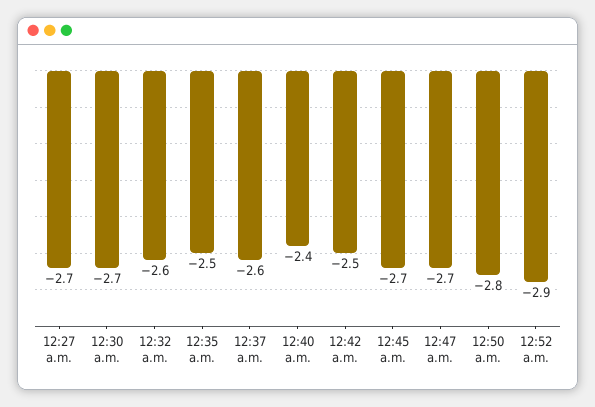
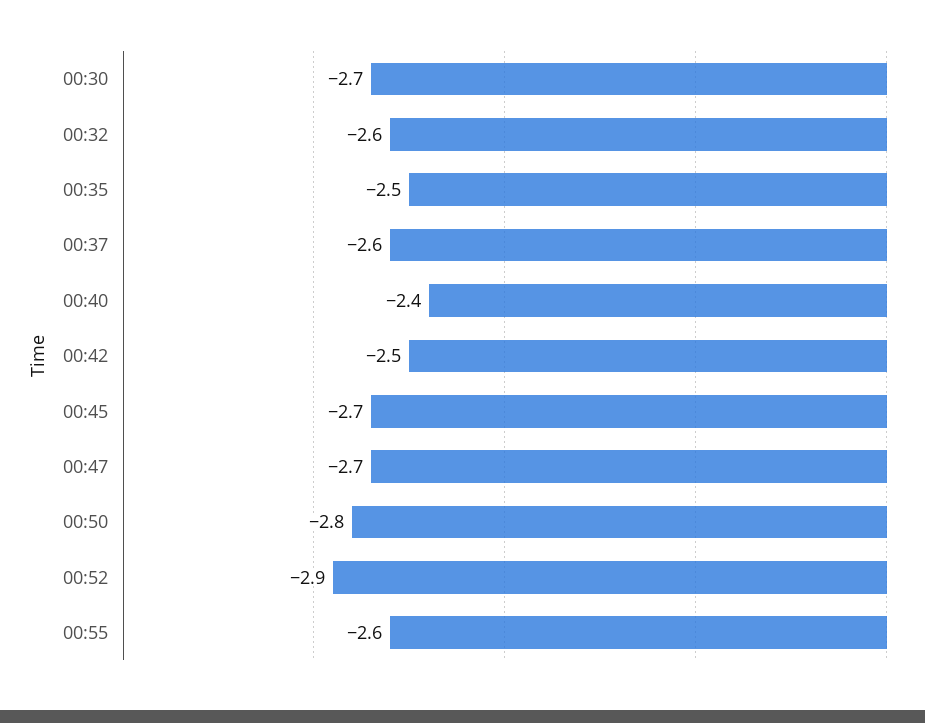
12:27 a.m.: -2.7 -> none
00:55: none -> -2.6

